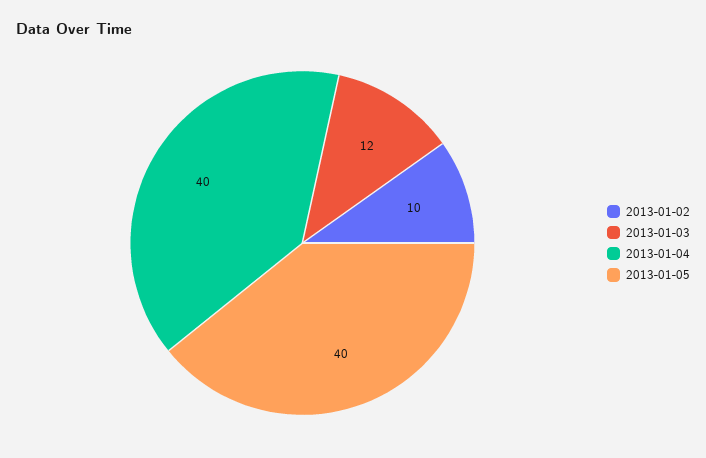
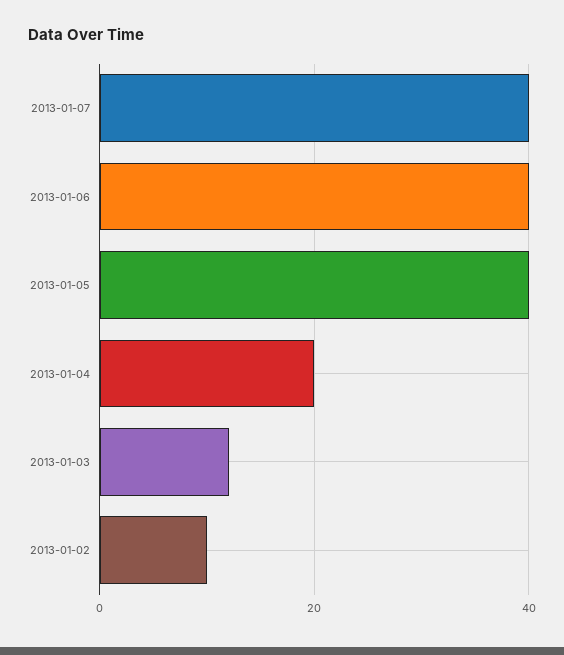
2013-01-04: 40 -> 20
2013-01-07: none -> 40
2013-01-06: none -> 40

